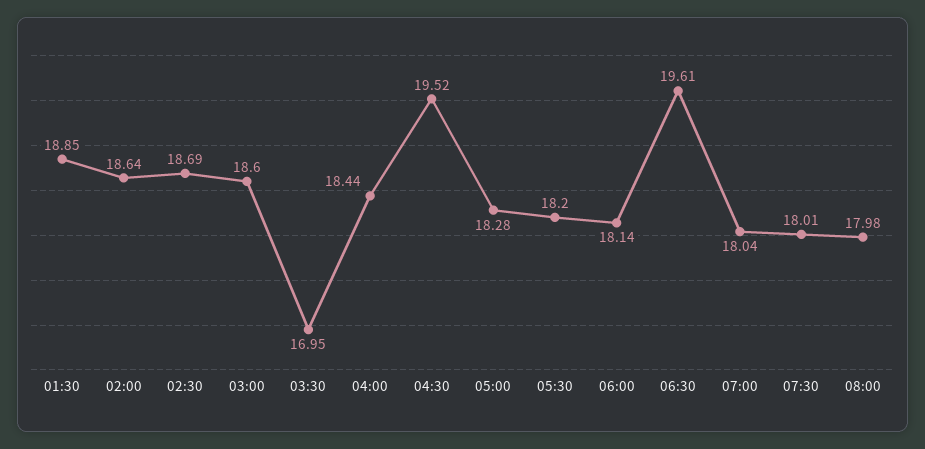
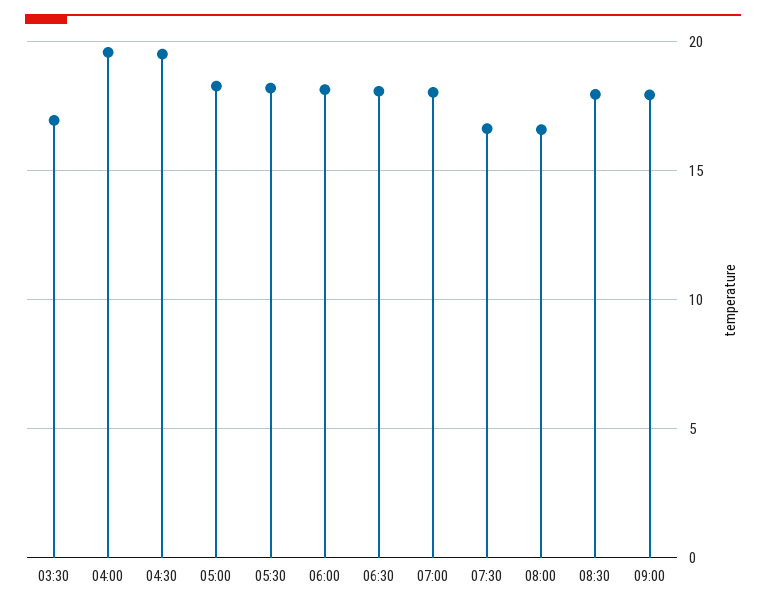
01:30: 18.85 -> none
02:00: 18.64 -> none
02:30: 18.69 -> none
03:00: 18.6 -> none
04:00: 18.44 -> 19.5
06:30: 19.61 -> 18
07:30: 18.01 -> 16.5
08:00: 17.98 -> 16.5
08:30: none -> 18
09:00: none -> 18

